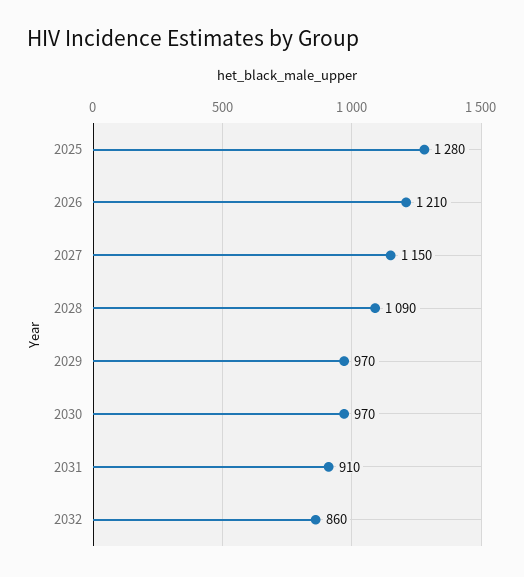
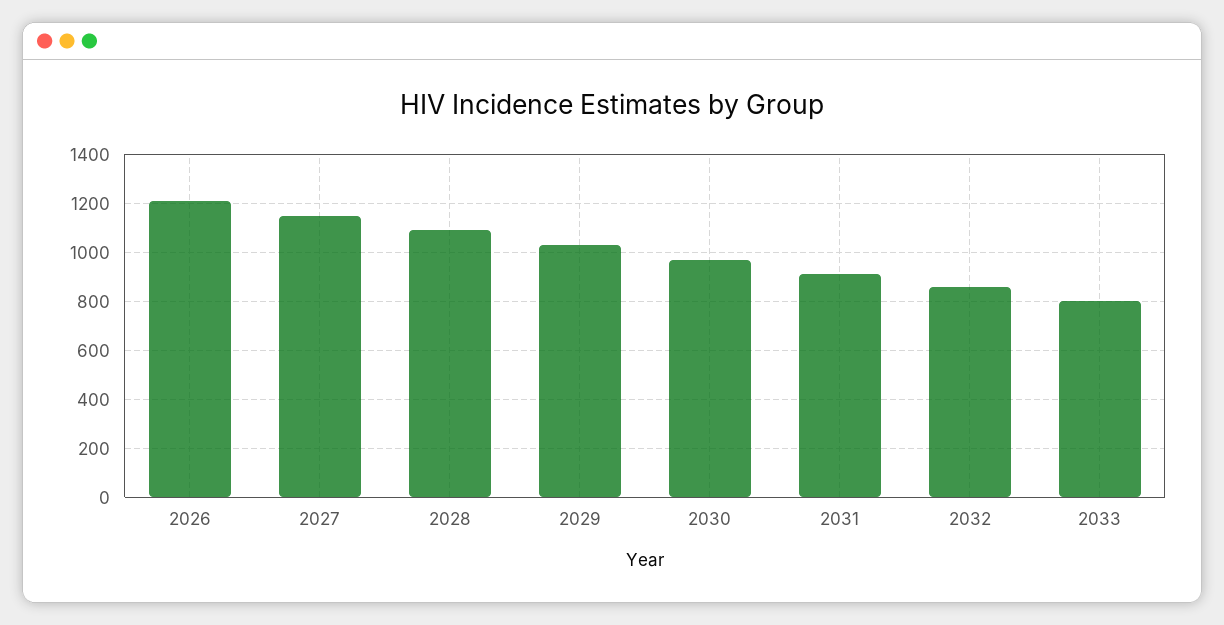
2025: 1280 -> none
2029: 970 -> 1025
2033: none -> 800

